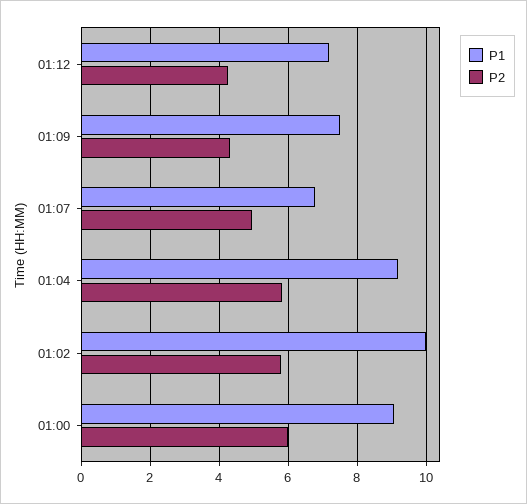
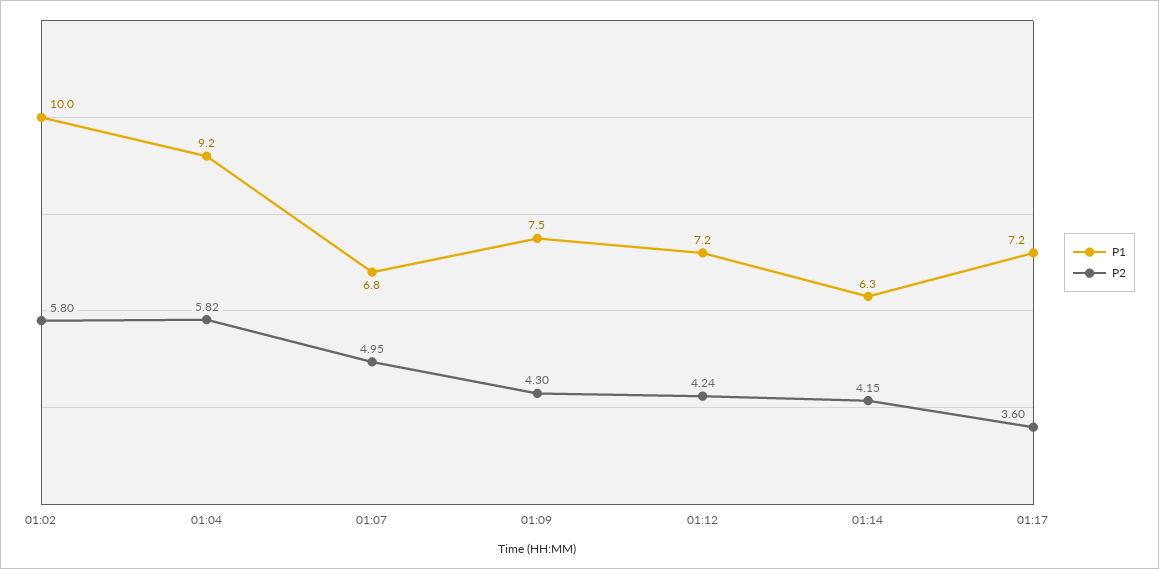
P1, 01:00: 9 -> none
P2, 01:00: 6 -> none
P1, 01:14: none -> 6.3
P2, 01:14: none -> 4.15
P1, 01:17: none -> 7.2
P2, 01:17: none -> 3.6

